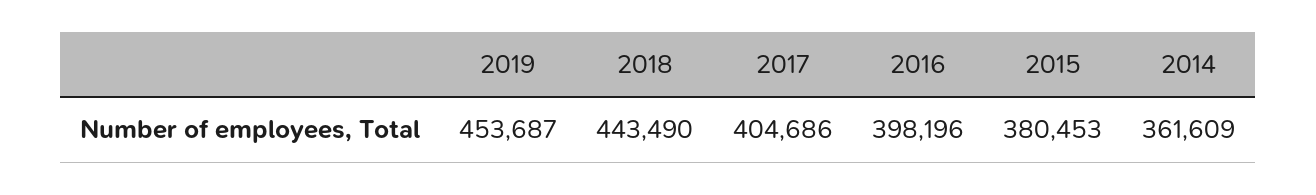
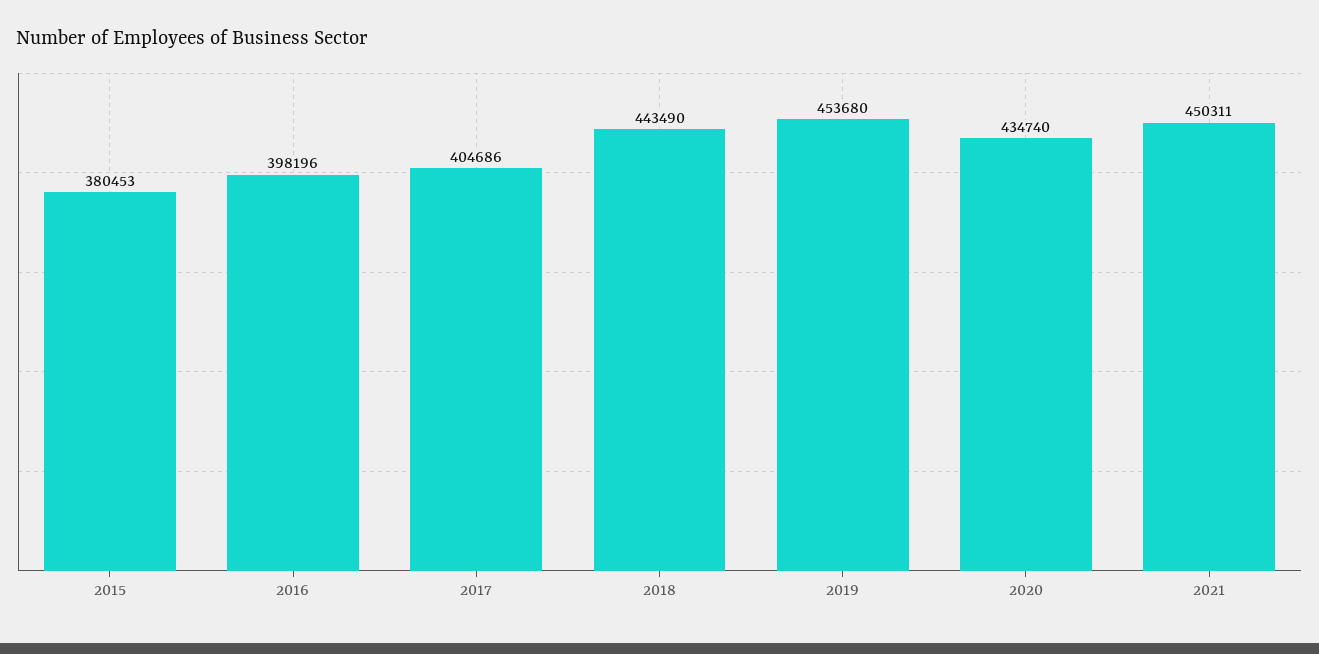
2019: 453687 -> 453680
2014: 361609 -> none
2020: none -> 434740
2021: none -> 450311

